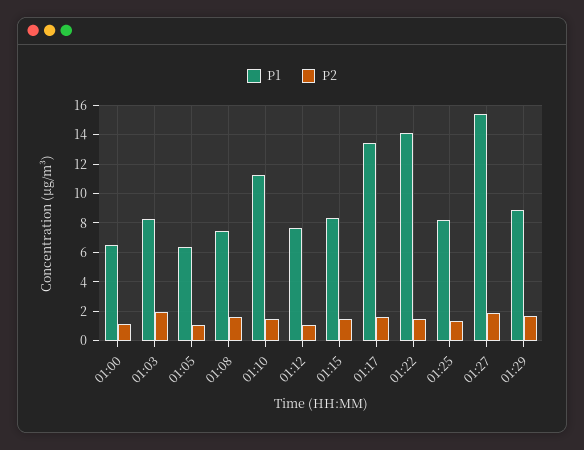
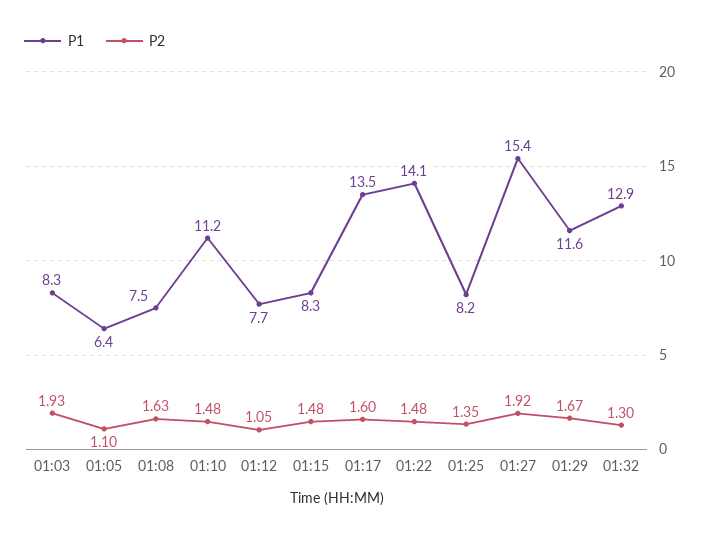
P1, 01:00: 6.5 -> none
P2, 01:00: 1 -> none
P1, 01:29: 9 -> 11.6
P1, 01:32: none -> 12.9
P2, 01:32: none -> 1.3

